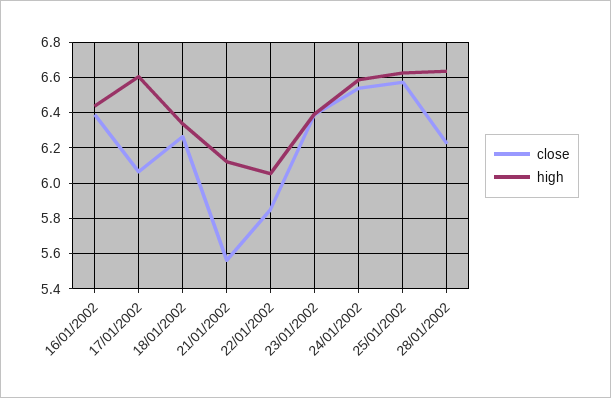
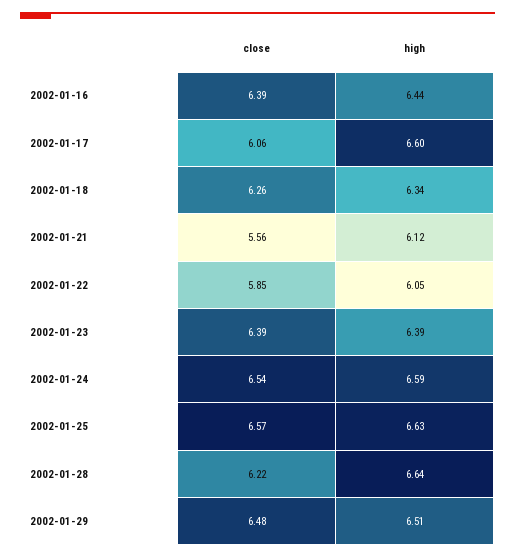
close, 2002-01-29: none -> 6.48
high, 2002-01-29: none -> 6.51

